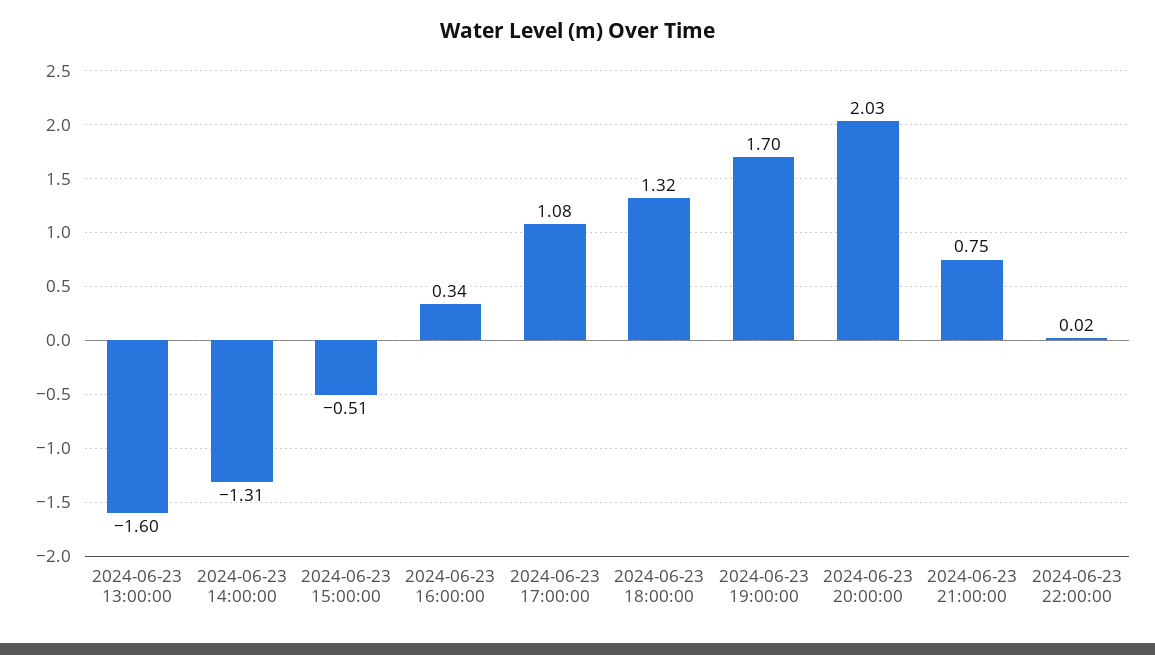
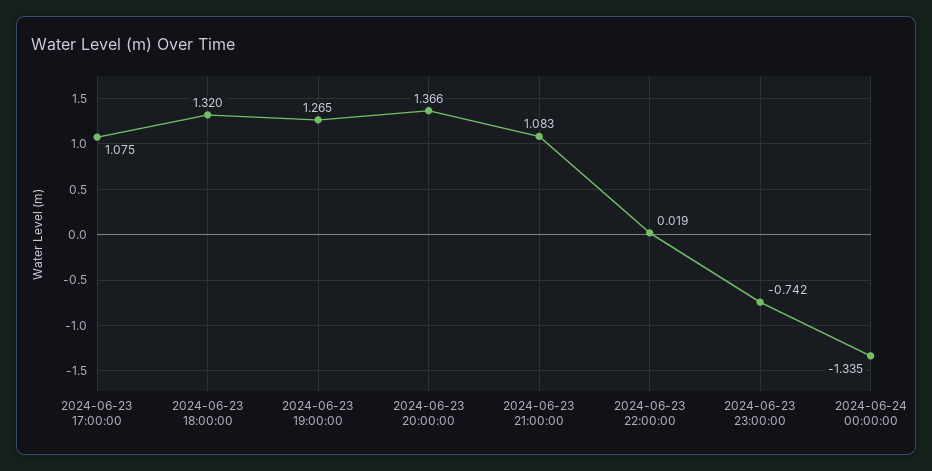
2024-06-23 13:00:00: -1.6 -> none
2024-06-23 14:00:00: -1.31 -> none
2024-06-23 15:00:00: -0.51 -> none
2024-06-23 16:00:00: 0.34 -> none
2024-06-23 19:00:00: 1.7 -> 1.265
2024-06-23 20:00:00: 2.03 -> 1.366
2024-06-23 21:00:00: 0.75 -> 1.083
2024-06-23 23:00:00: none -> -0.742
2024-06-24 00:00:00: none -> -1.335

